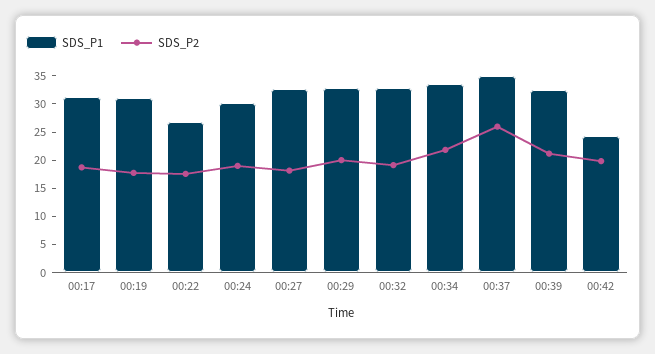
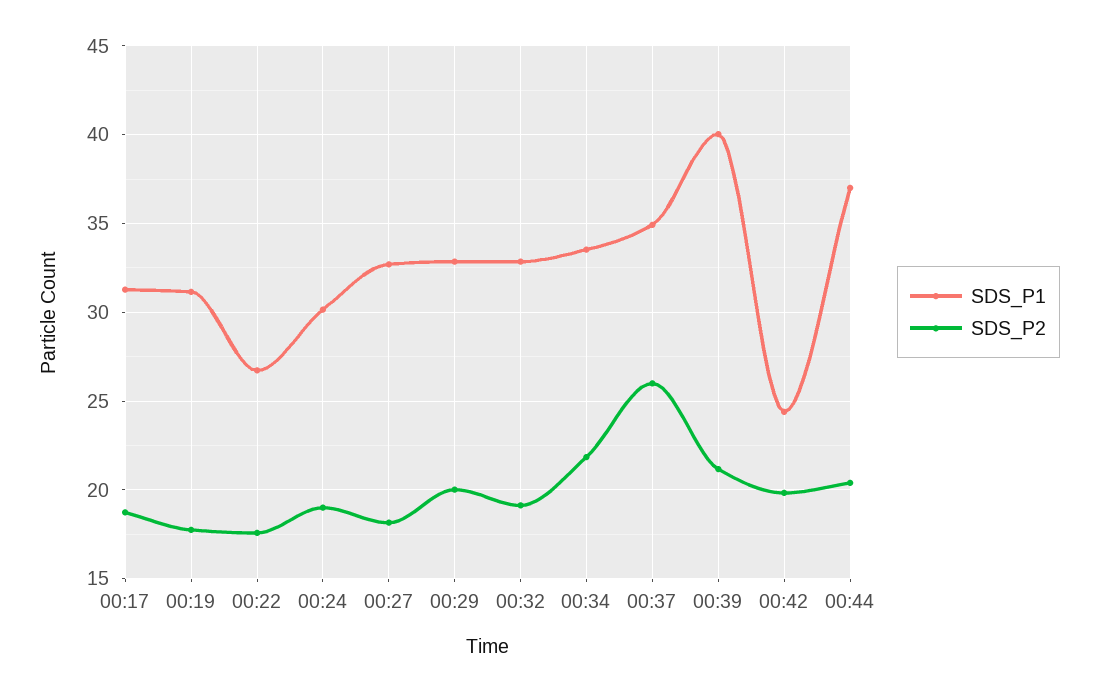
SDS_P1, 00:39: 32.5 -> 40
SDS_P1, 00:44: none -> 37
SDS_P2, 00:44: none -> 20.5

